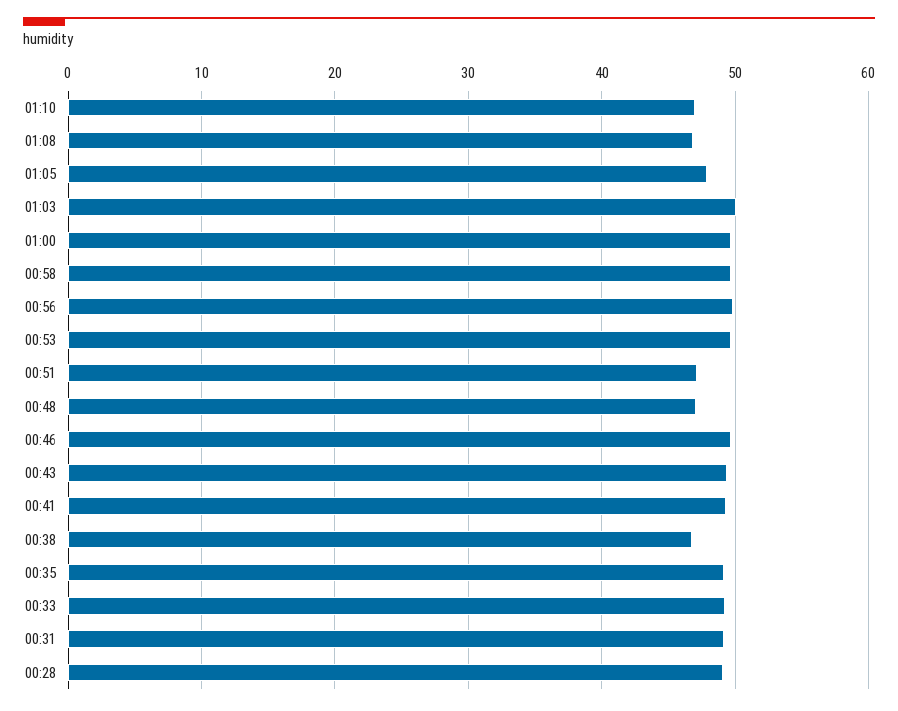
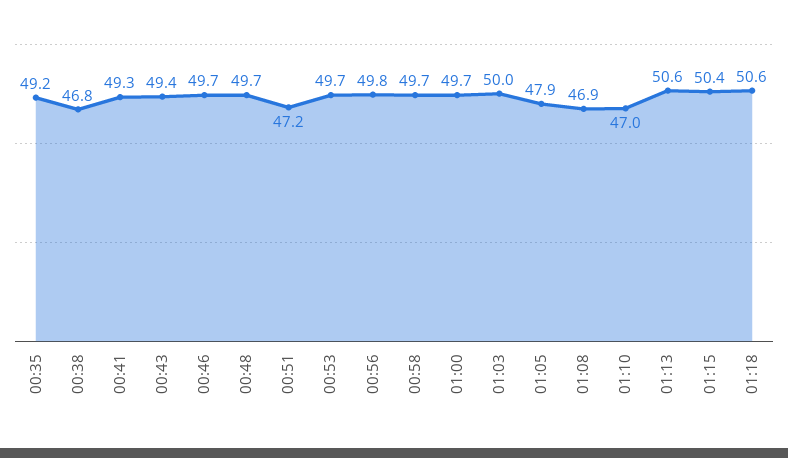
00:48: 47 -> 49.7
00:33: 49 -> none
00:31: 49 -> none
00:28: 49 -> none
01:13: none -> 50.6
01:15: none -> 50.4
01:18: none -> 50.6

